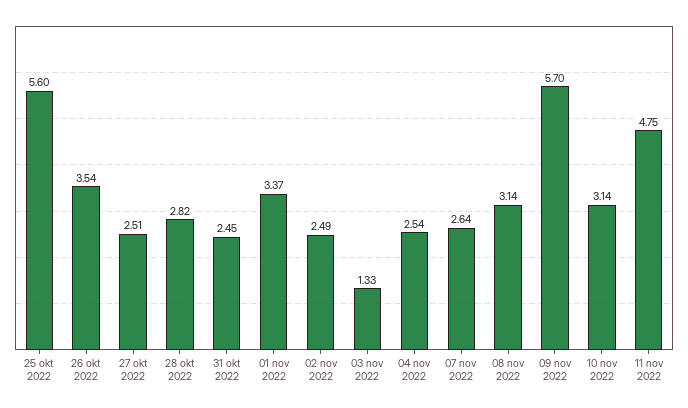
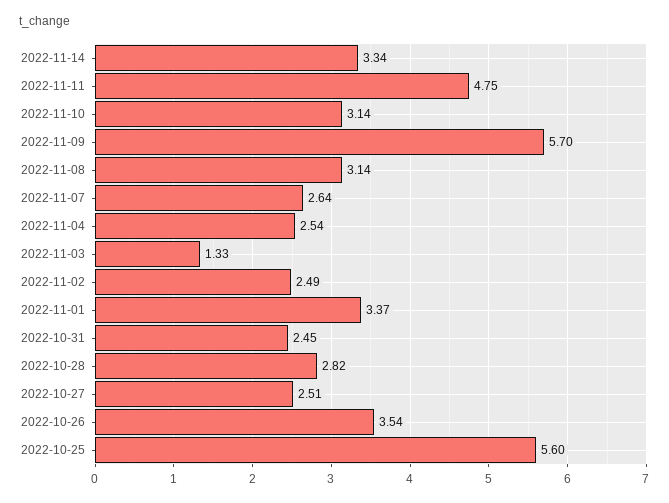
2022-11-14: none -> 3.34

